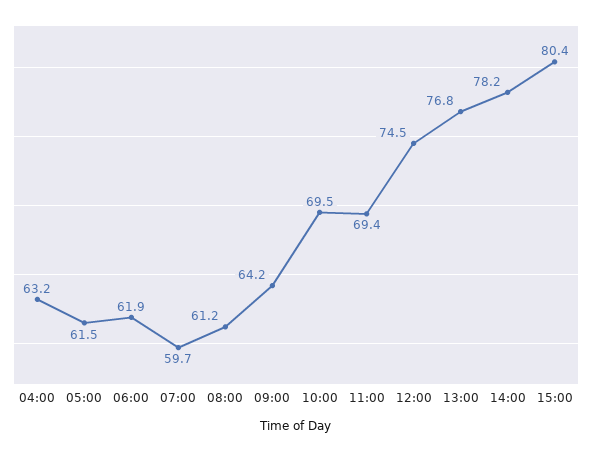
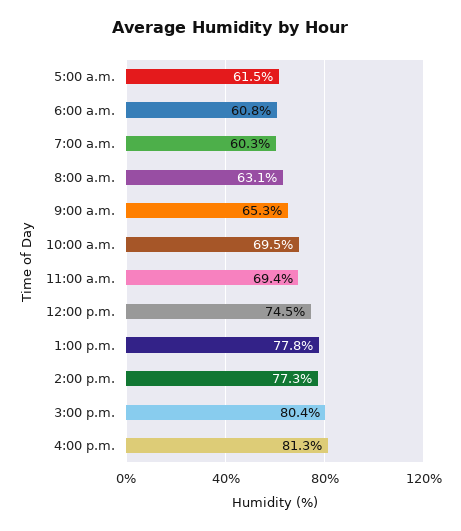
04:00: 63.2 -> none
06:00: 61.9 -> 60.8
07:00: 59.7 -> 60.3
08:00: 61.2 -> 63.1
09:00: 64.2 -> 65.3
13:00: 76.8 -> 77.8
14:00: 78.2 -> 77.3
4:00 p.m.: none -> 81.3

